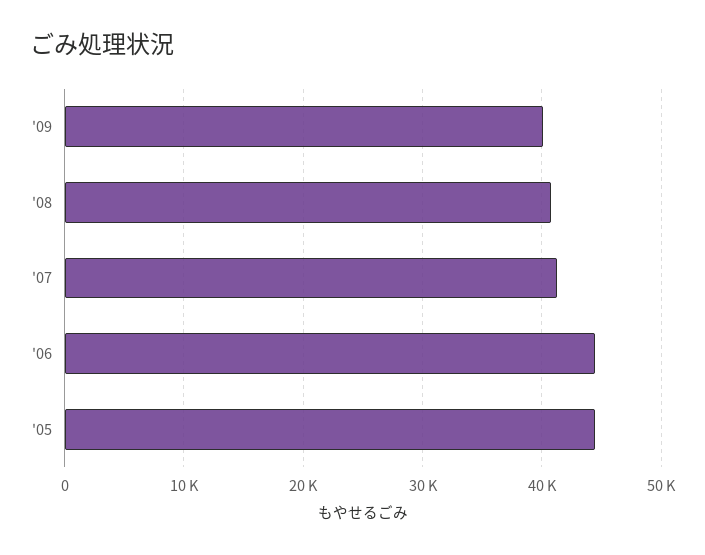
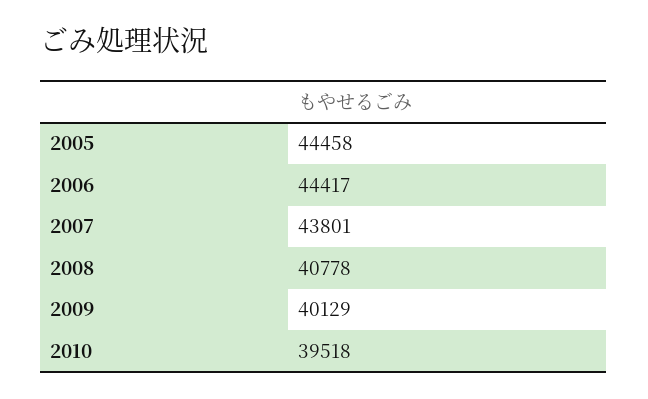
'07: 41000 -> 43801
2010: none -> 39518

